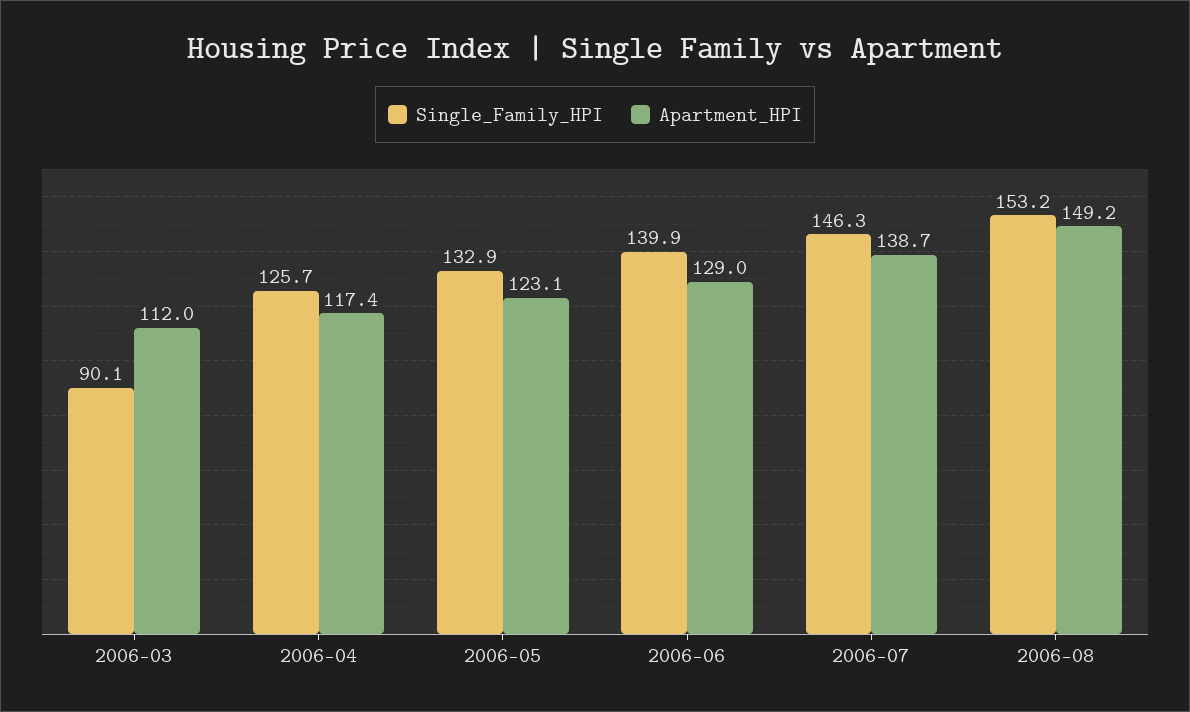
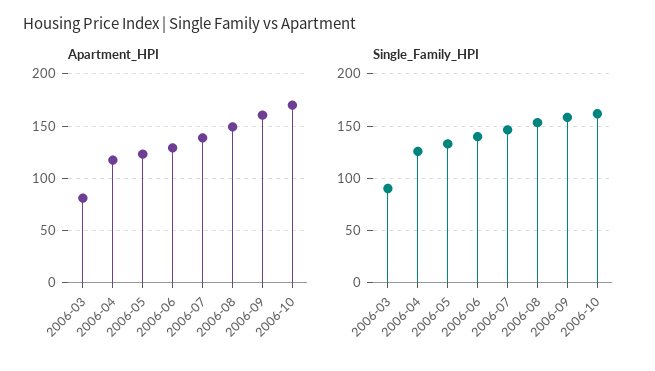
Apartment_HPI, 2006-03: 112 -> 80
Apartment_HPI, 2006-09: none -> 160
Apartment_HPI, 2006-10: none -> 170
Single_Family_HPI, 2006-09: none -> 160
Single_Family_HPI, 2006-10: none -> 160

